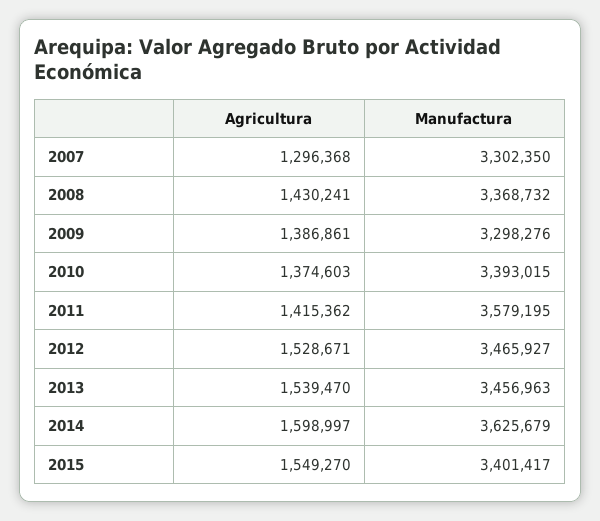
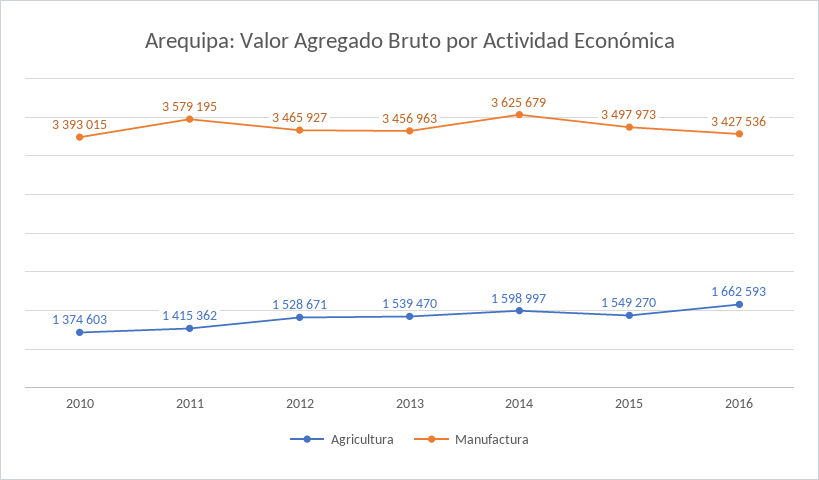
Agricultura, 2007: 1296368 -> none
Manufactura, 2007: 3302350 -> none
Agricultura, 2008: 1430241 -> none
Manufactura, 2008: 3368732 -> none
Agricultura, 2009: 1386861 -> none
Manufactura, 2009: 3298276 -> none
Manufactura, 2015: 3401417 -> 3497973
Agricultura, 2016: none -> 1662593
Manufactura, 2016: none -> 3427536

